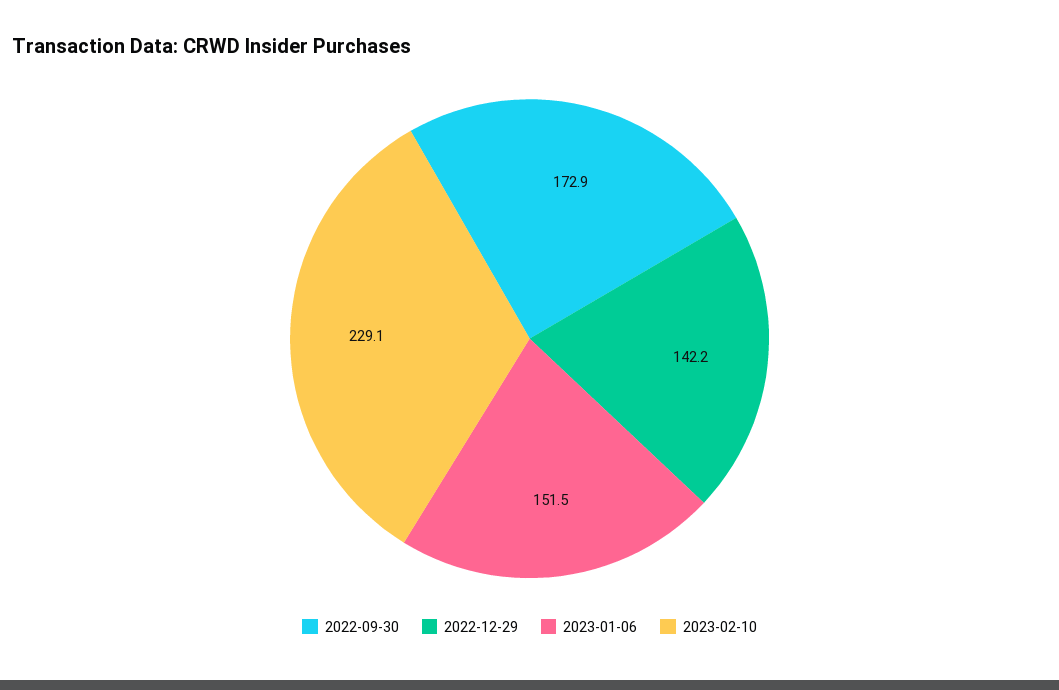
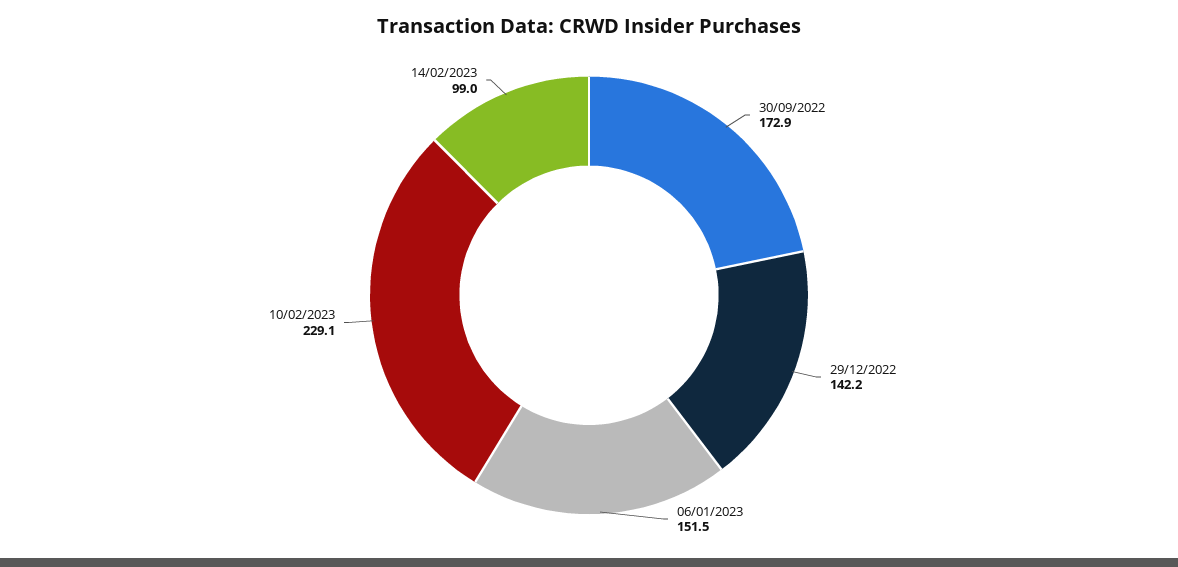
14/02/2023: none -> 99

